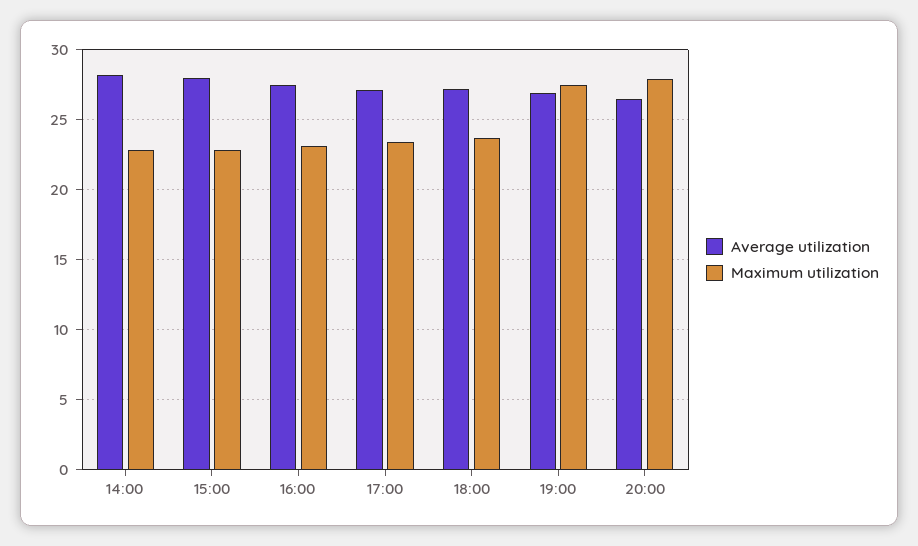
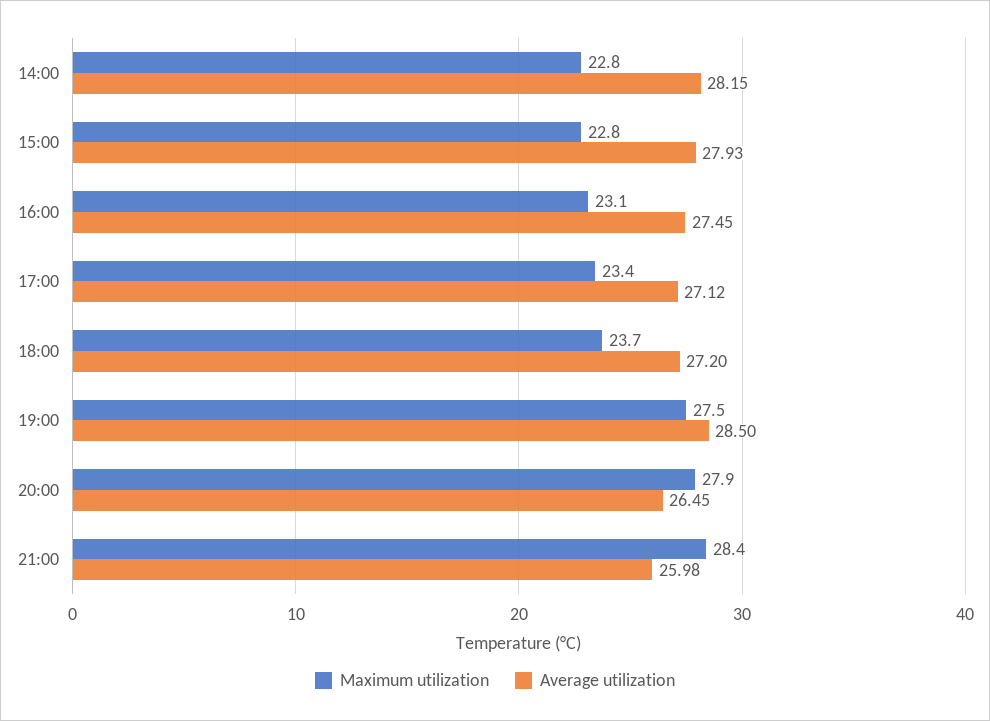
Average utilization, 19:00: 27 -> 28.5
Maximum utilization, 21:00: none -> 28.4
Average utilization, 21:00: none -> 25.98

